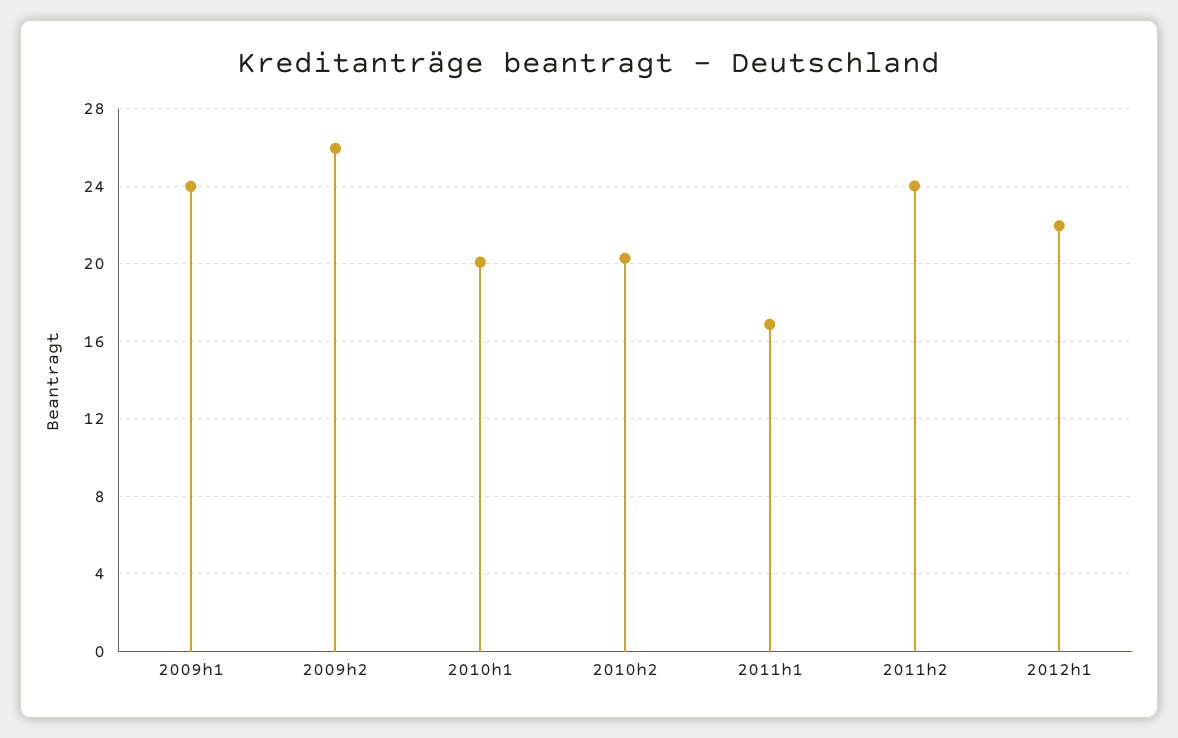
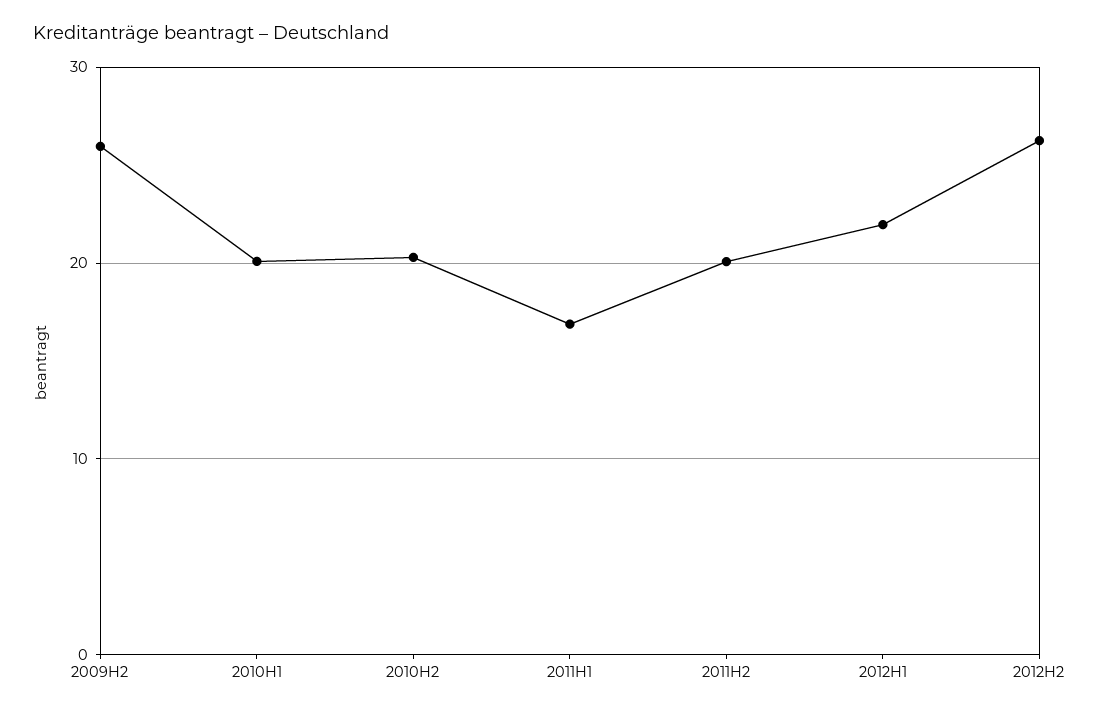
2009h1: 24 -> none
2011h2: 24 -> 20
2012H2: none -> 26

